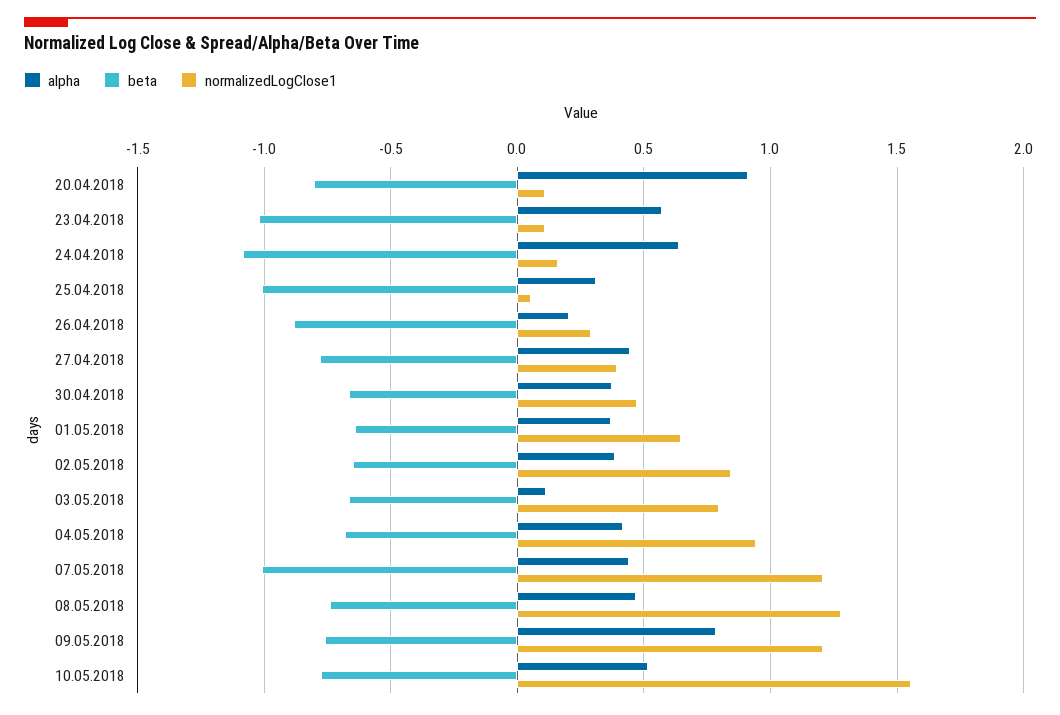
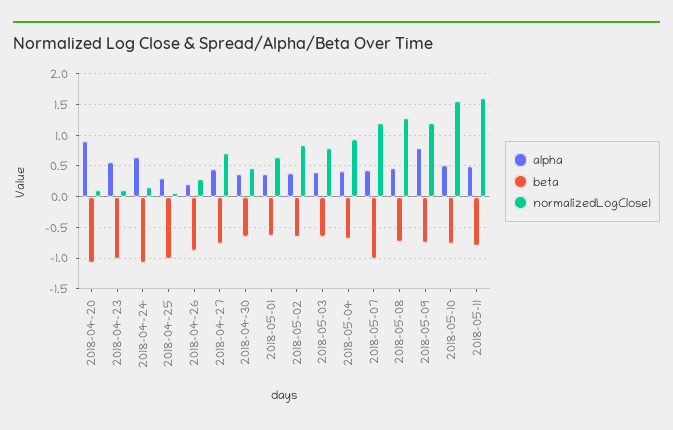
beta, 20.04.2018: -0.8 -> -1.1
normalizedLogClose1, 27.04.2018: 0.4 -> 0.7
alpha, 03.05.2018: 0.1 -> 0.4
alpha, 2018-05-11: none -> 0.5
beta, 2018-05-11: none -> -0.8
normalizedLogClose1, 2018-05-11: none -> 1.6

